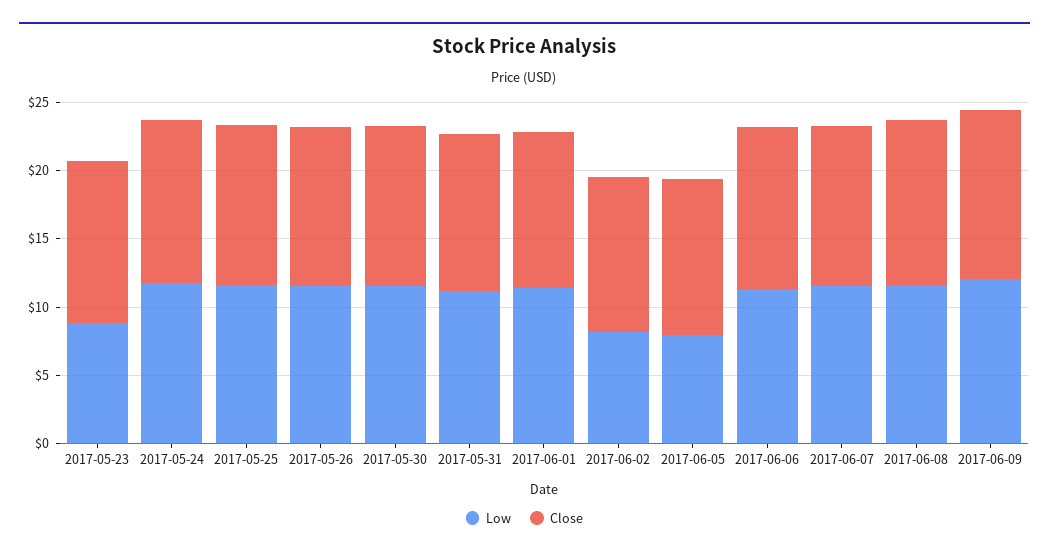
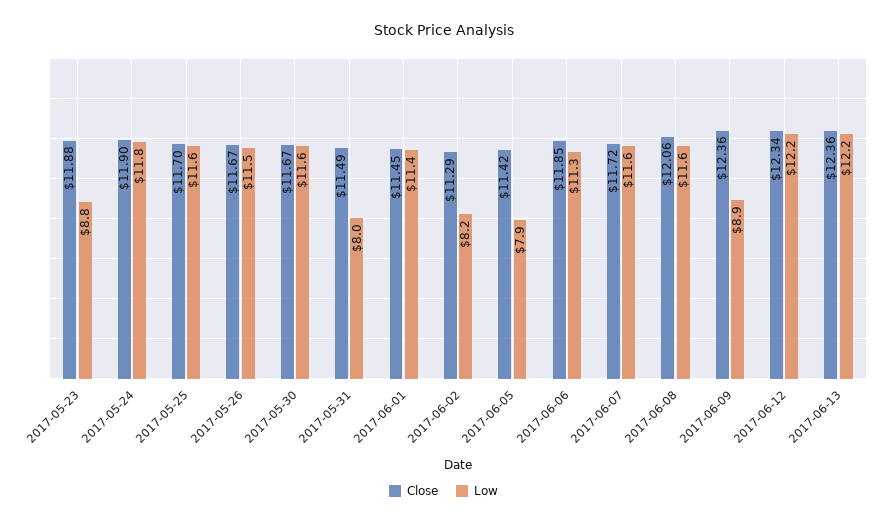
Low, 2017-05-31: 11 -> 8
Low, 2017-06-09: 12 -> 8.9
Close, 2017-06-12: none -> 12.34
Low, 2017-06-12: none -> 12.2
Close, 2017-06-13: none -> 12.36
Low, 2017-06-13: none -> 12.2

